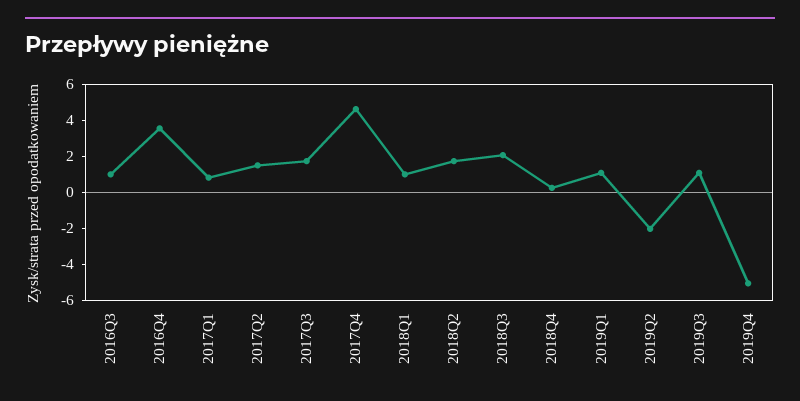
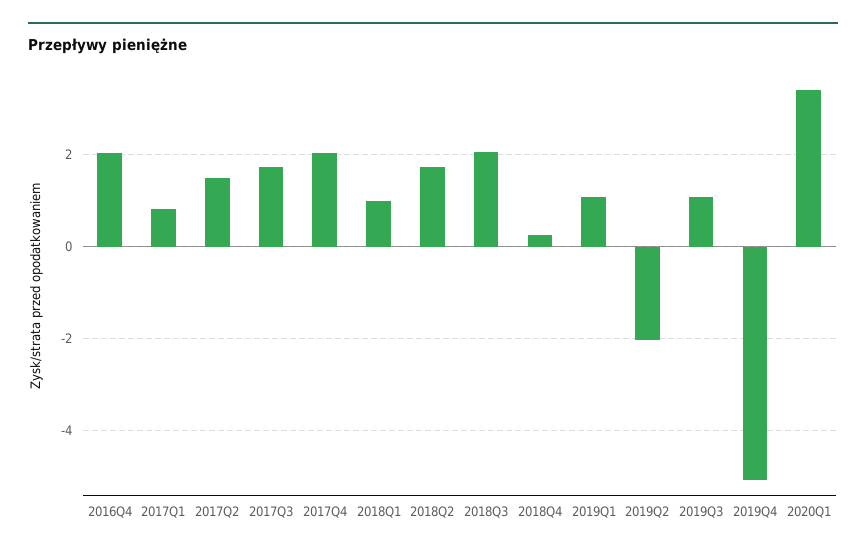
2016Q3: 1 -> none
2016Q4: 3.5 -> 2
2017Q4: 4.5 -> 2
2020Q1: none -> 3.4

